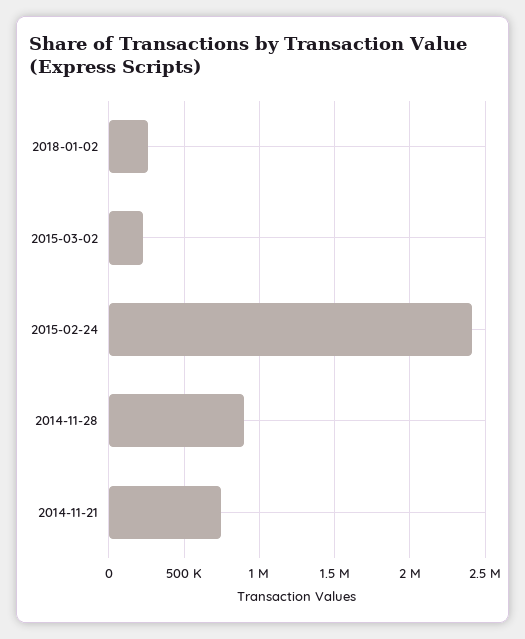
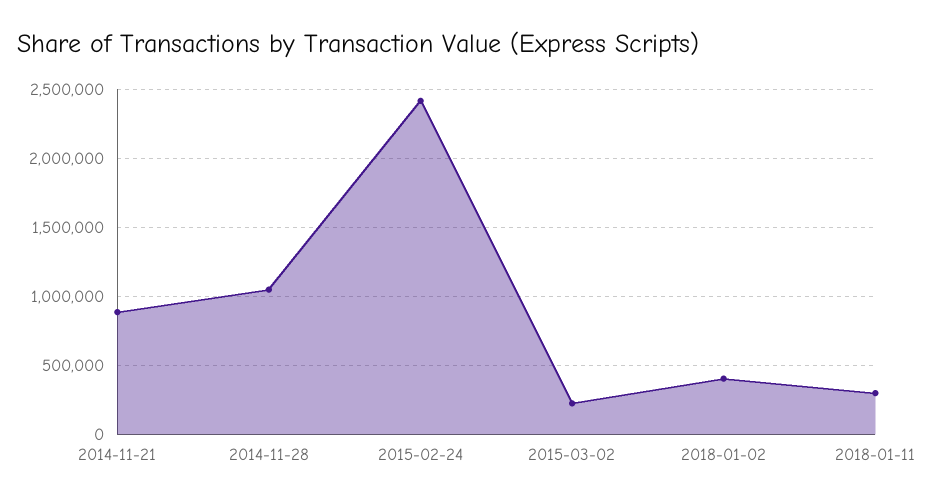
2018-01-02: 250000 -> 400000
2014-11-28: 900000 -> 1050000
2014-11-21: 750000 -> 900000
2018-01-11: none -> 300000

